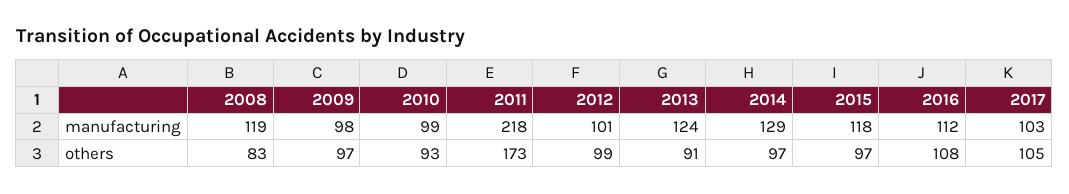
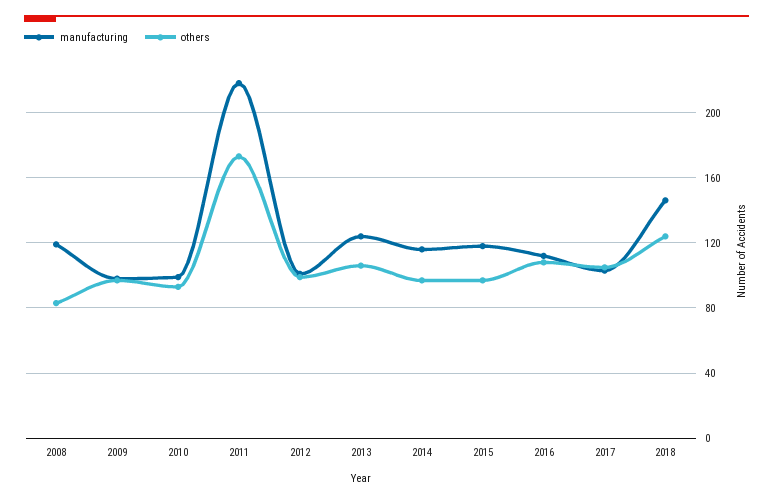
manufacturing, 2014: 129 -> 115
others, 2013: 91 -> 105
manufacturing, 2018: none -> 145
others, 2018: none -> 125

